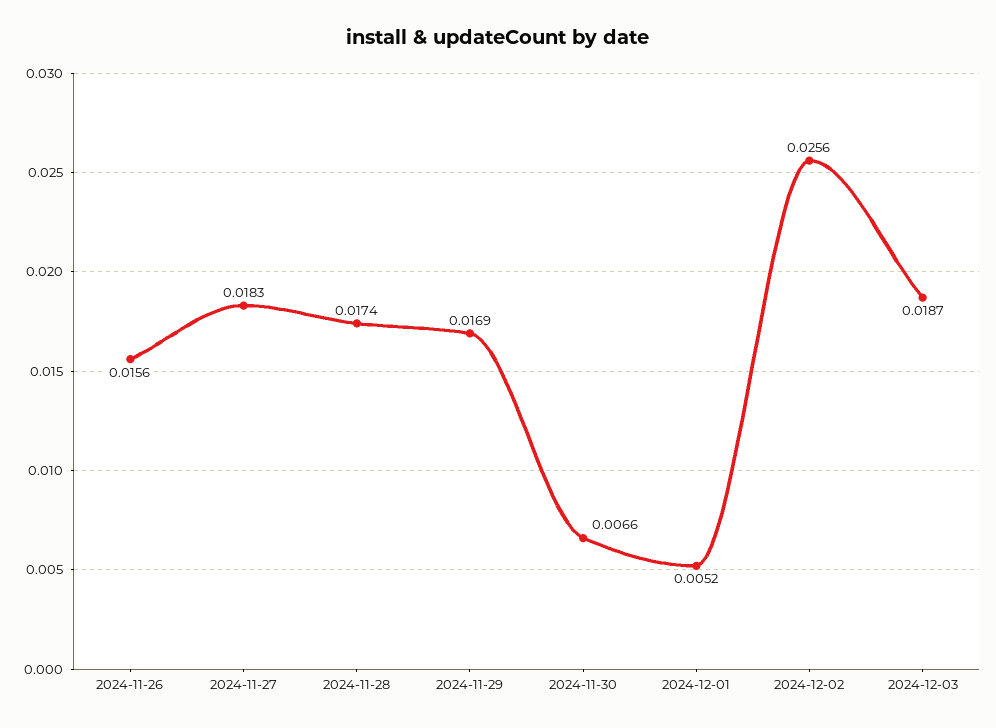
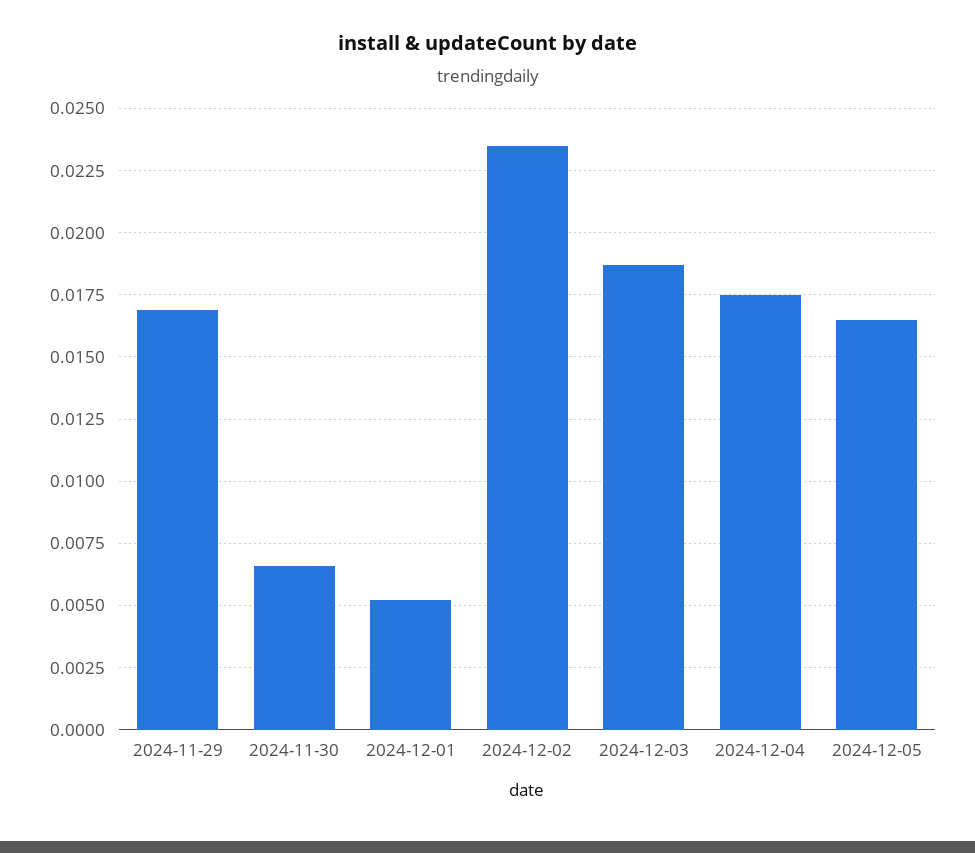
2024-11-26: 0.0156 -> none
2024-11-27: 0.0183 -> none
2024-11-28: 0.0174 -> none
2024-12-02: 0.0256 -> 0.0235
2024-12-04: none -> 0.0175
2024-12-05: none -> 0.0165

